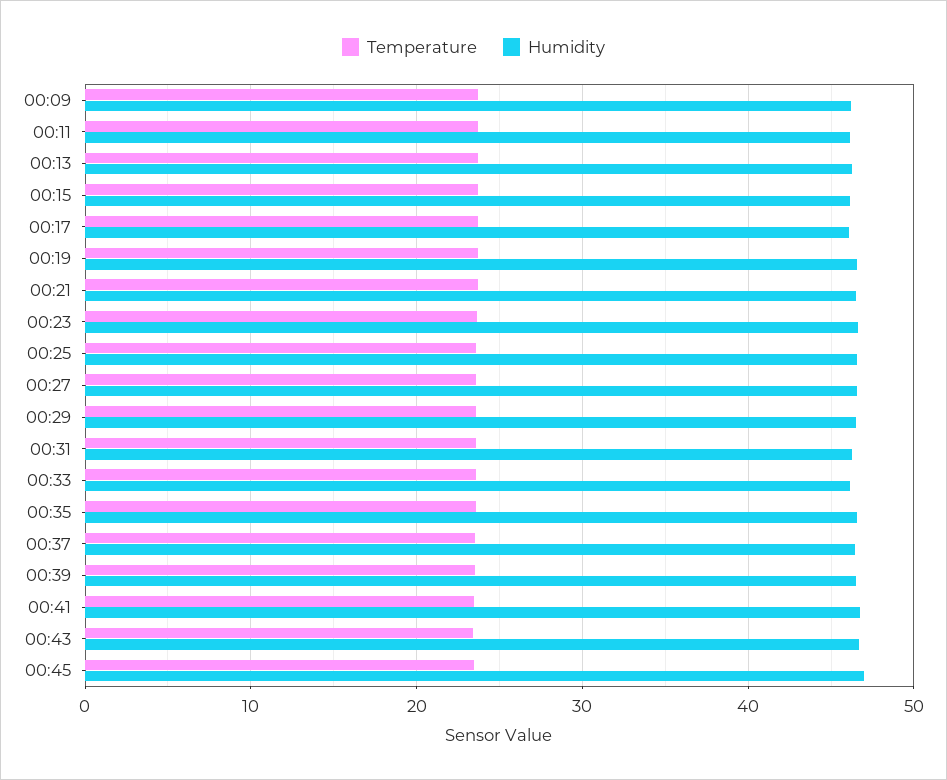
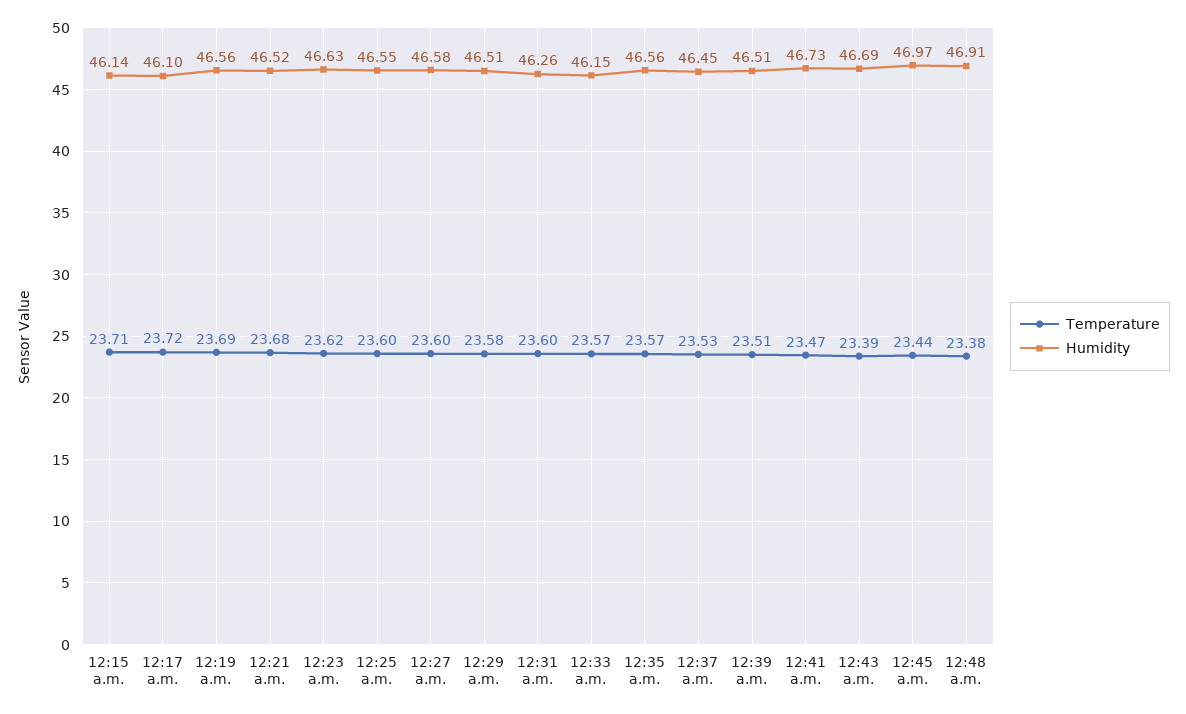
Temperature, 00:09: 24 -> none
Humidity, 00:09: 46 -> none
Temperature, 00:11: 24 -> none
Humidity, 00:11: 46 -> none
Temperature, 00:13: 24 -> none
Humidity, 00:13: 46 -> none
Temperature, 12:48 a.m.: none -> 23.38
Humidity, 12:48 a.m.: none -> 46.91

